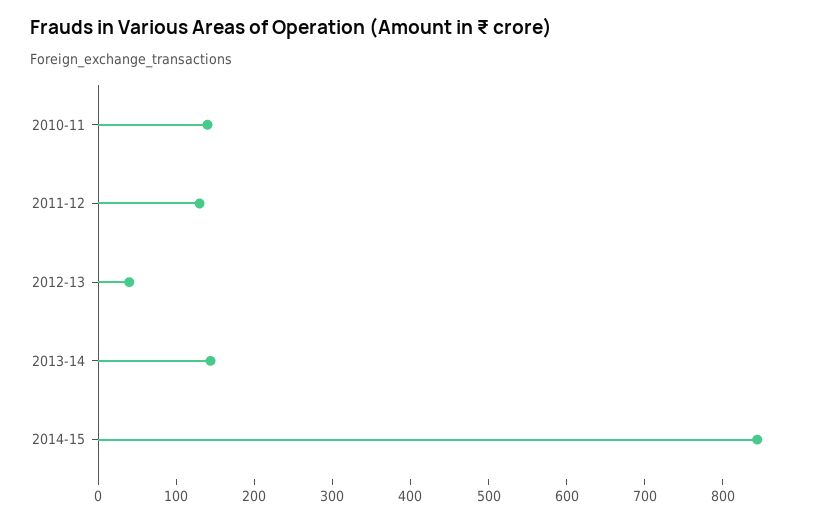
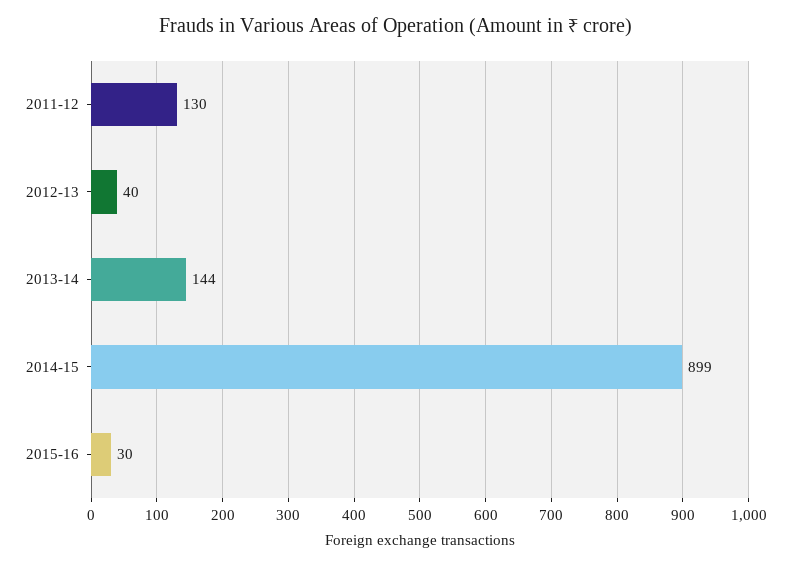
2010-11: 140 -> none
2014-15: 840 -> 899
2015-16: none -> 30

